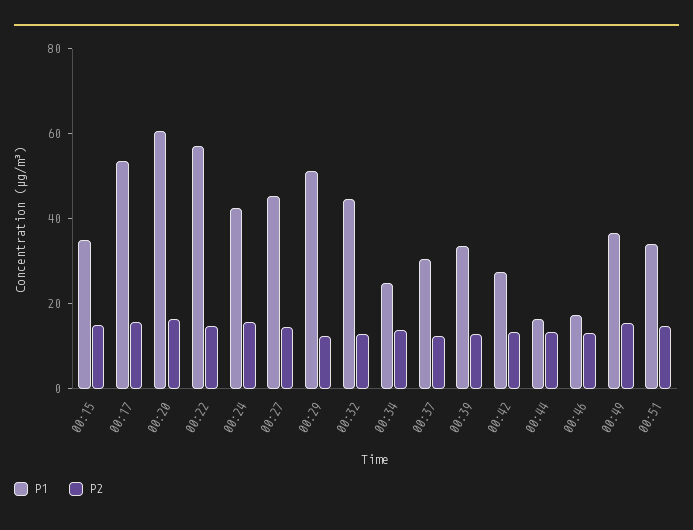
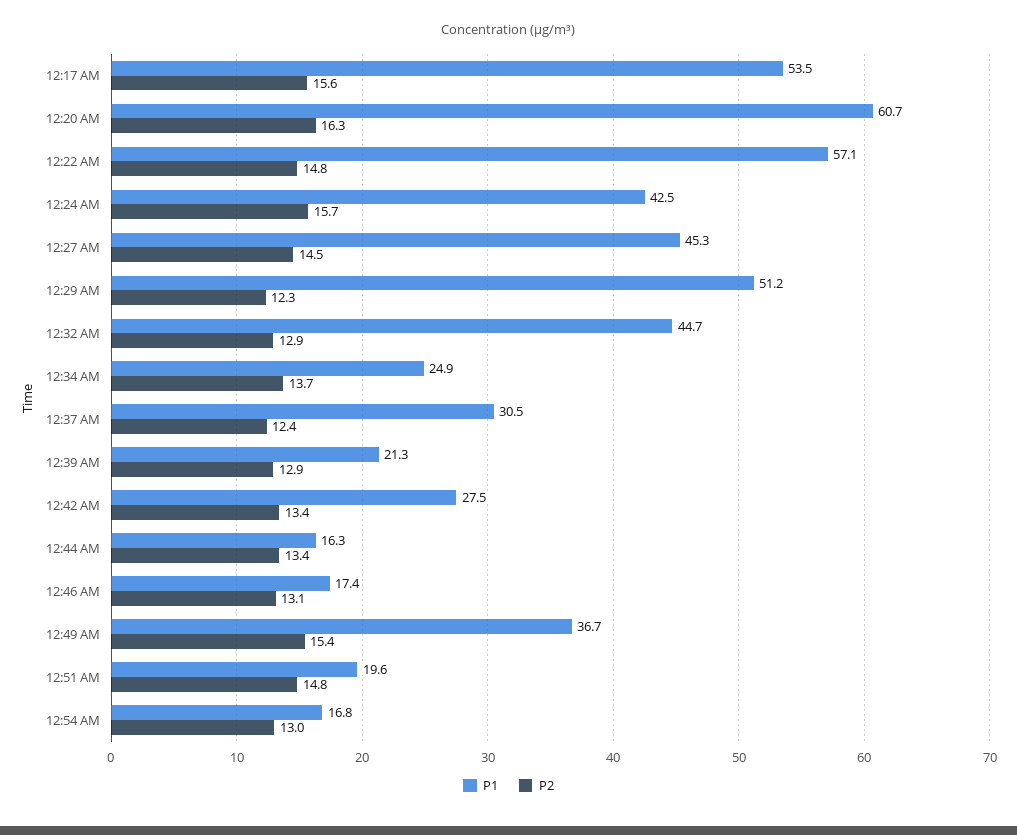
P1, 00:15: 35 -> none
P2, 00:15: 15 -> none
P1, 00:39: 35 -> 21.3
P1, 00:51: 35 -> 19.6
P1, 12:54 AM: none -> 16.8
P2, 12:54 AM: none -> 13

